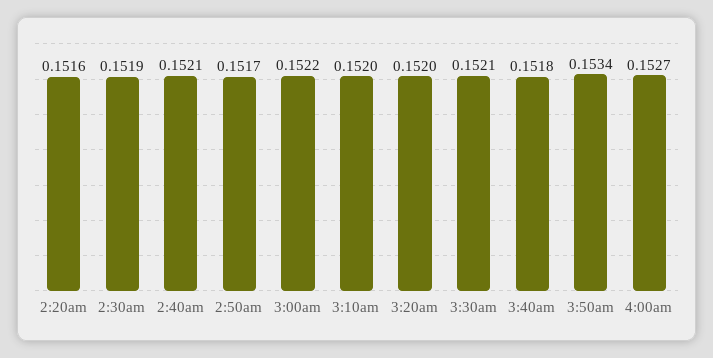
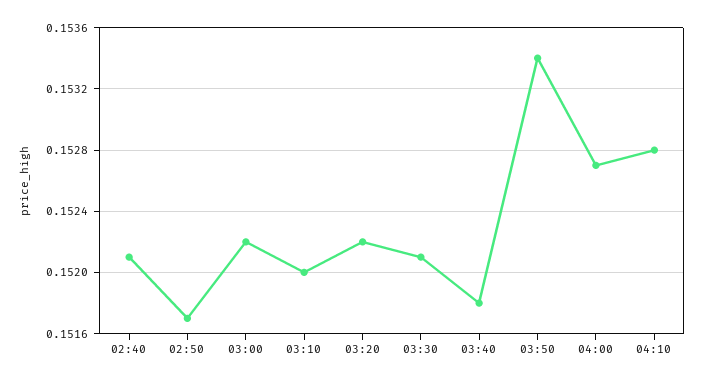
2:20am: 0.1516 -> none
2:30am: 0.1519 -> none
3:20am: 0.152 -> 0.1522
04:10: none -> 0.1528

